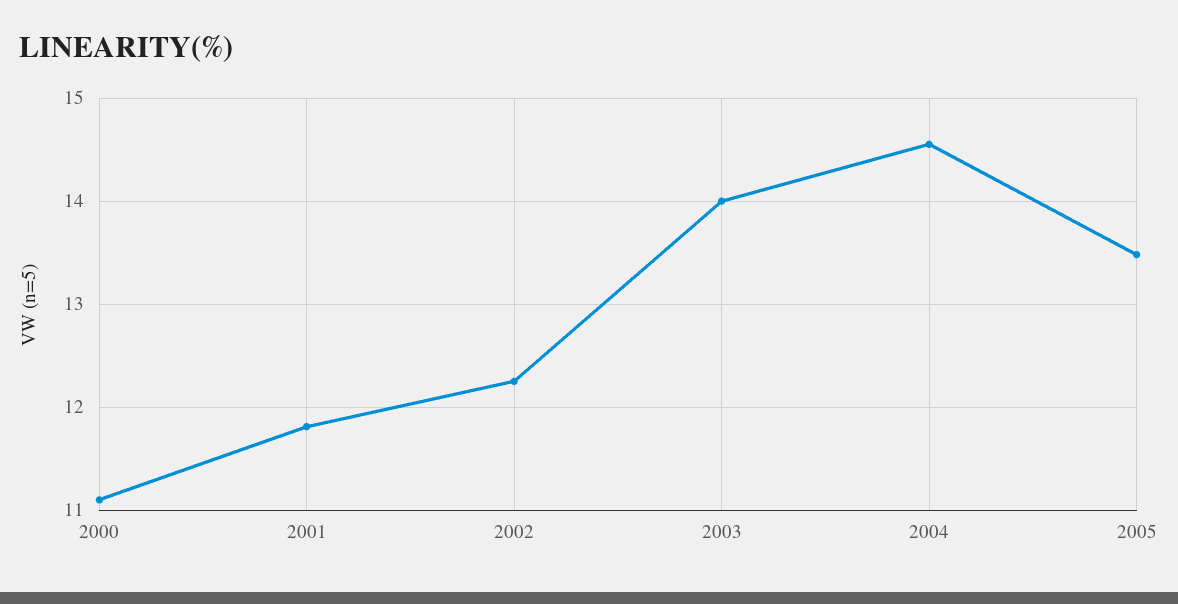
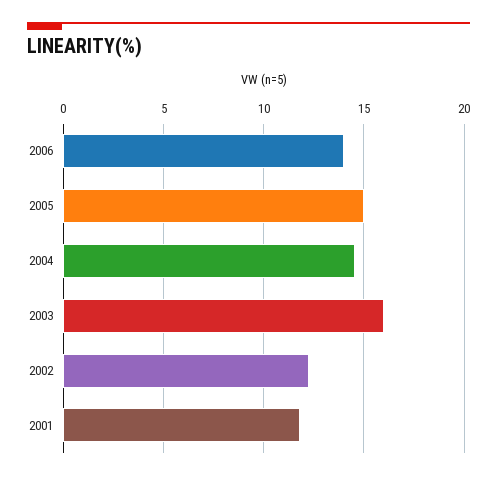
2000: 11.1 -> none
2003: 14 -> 16
2005: 13.5 -> 15
2006: none -> 14

